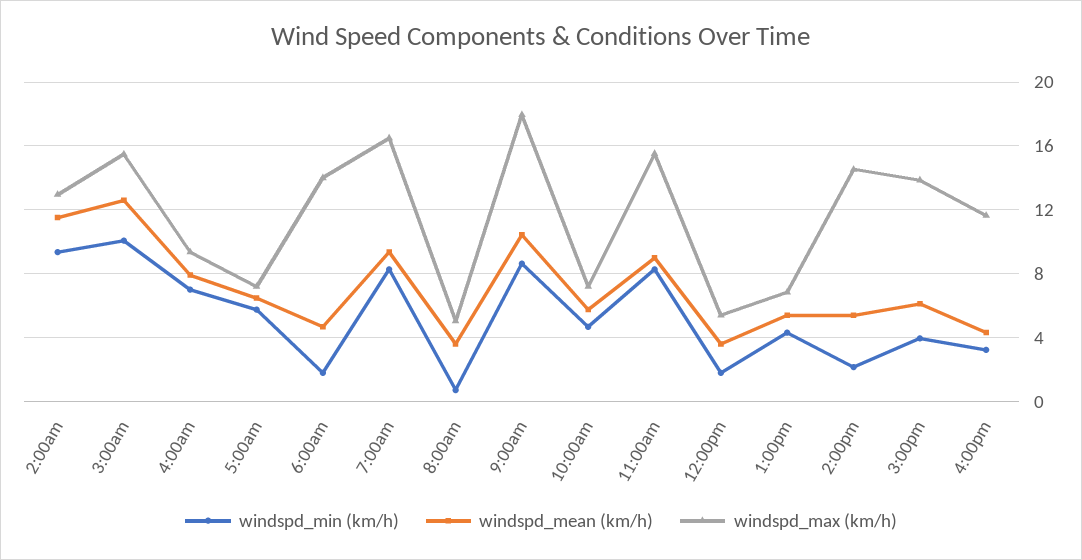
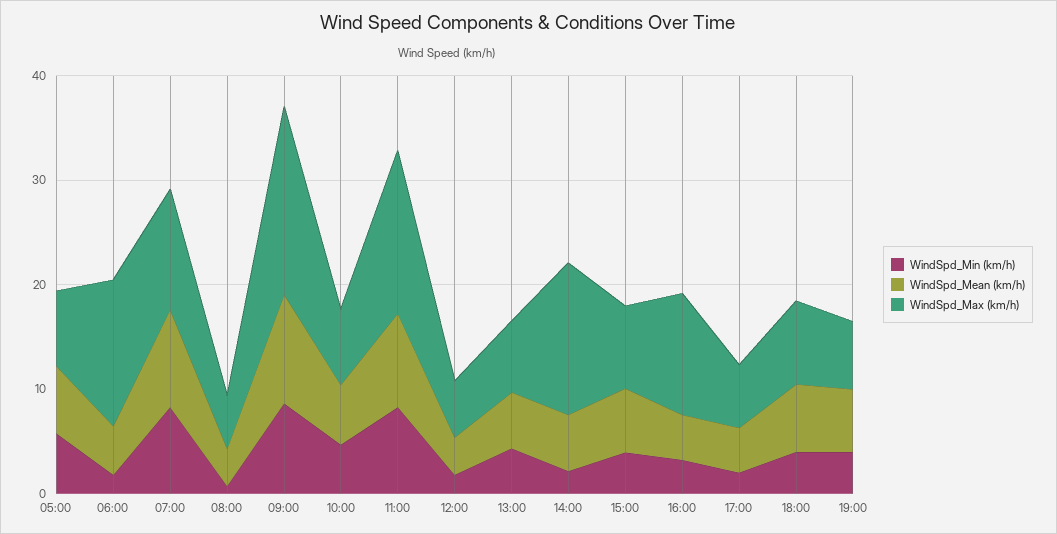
windspd_min (km/h), 2:00am: 9.5 -> none
windspd_mean (km/h), 2:00am: 11.5 -> none
windspd_max (km/h), 2:00am: 13 -> none
windspd_min (km/h), 3:00am: 10 -> none
windspd_mean (km/h), 3:00am: 12.5 -> none
windspd_max (km/h), 3:00am: 15.5 -> none
windspd_min (km/h), 4:00am: 7 -> none
windspd_mean (km/h), 4:00am: 8 -> none
windspd_max (km/h), 4:00am: 9.5 -> none
windspd_max (km/h), 7:00am: 16.5 -> 12
windspd_max (km/h), 3:00pm: 14 -> 8
windspd_min (km/h), 17:00: none -> 2
windspd_mean (km/h), 17:00: none -> 4
windspd_max (km/h), 17:00: none -> 6
windspd_min (km/h), 18:00: none -> 4
windspd_mean (km/h), 18:00: none -> 6
windspd_max (km/h), 18:00: none -> 8
windspd_min (km/h), 19:00: none -> 4
windspd_mean (km/h), 19:00: none -> 6
windspd_max (km/h), 19:00: none -> 6

